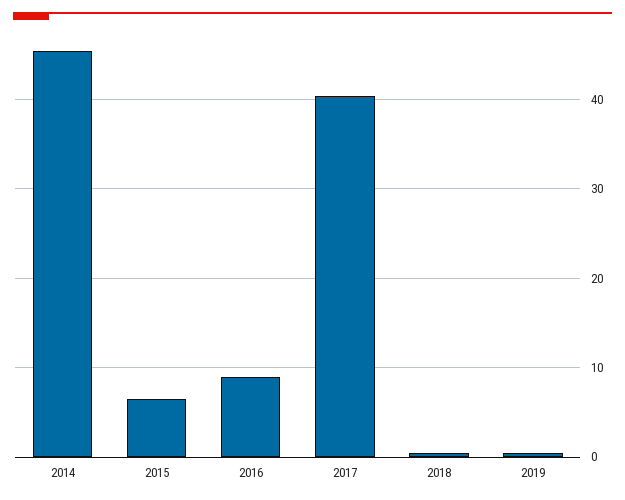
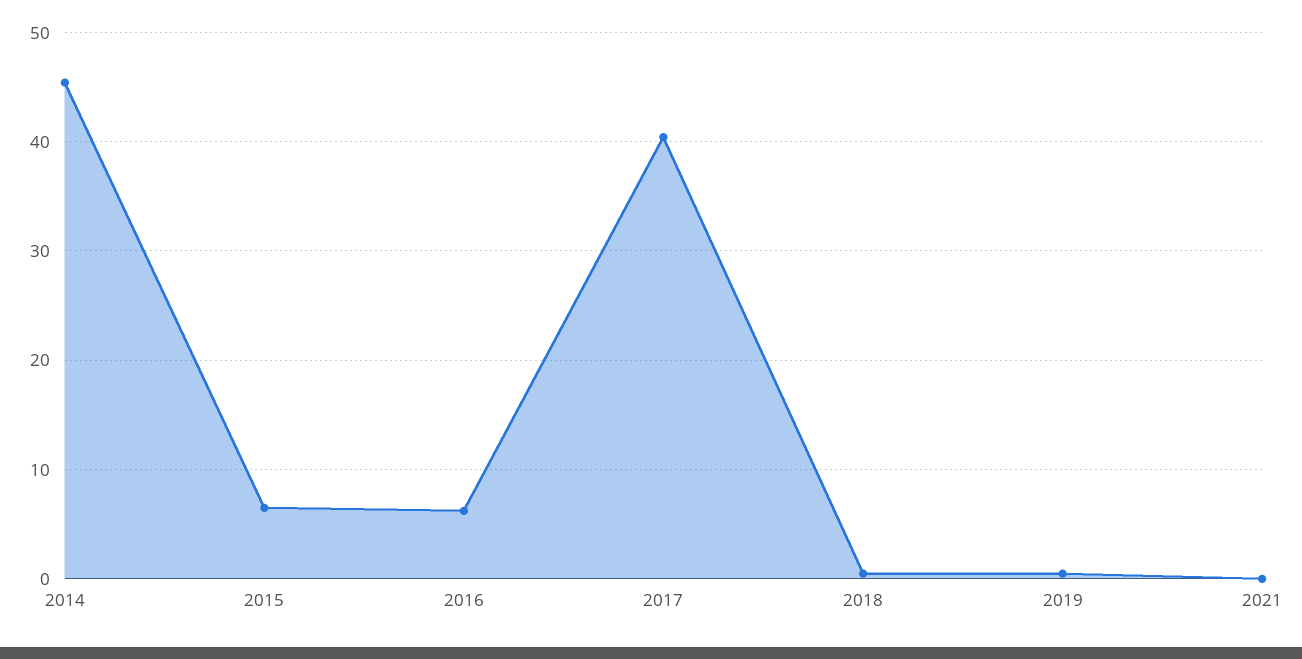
2016: 9 -> 6
2021: none -> 0

